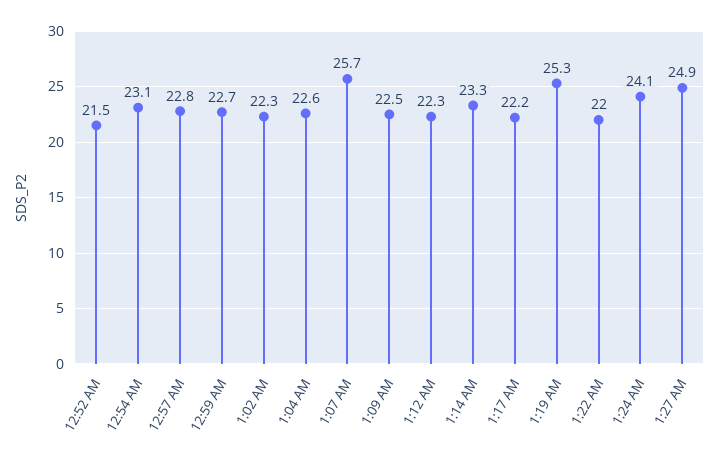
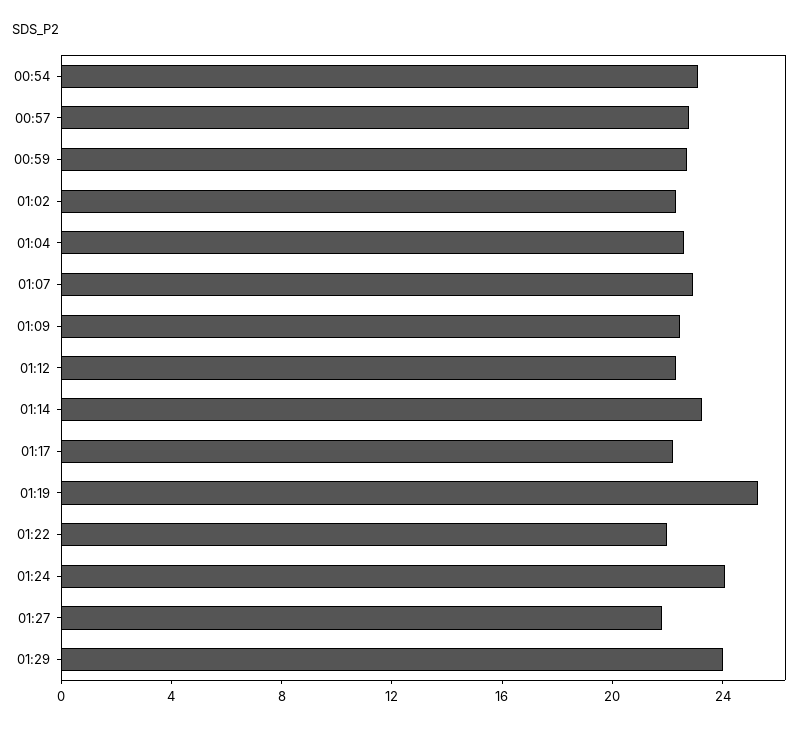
12:52 AM: 21.5 -> none
1:07 AM: 25.7 -> 23
1:27 AM: 24.9 -> 22
01:29: none -> 24

